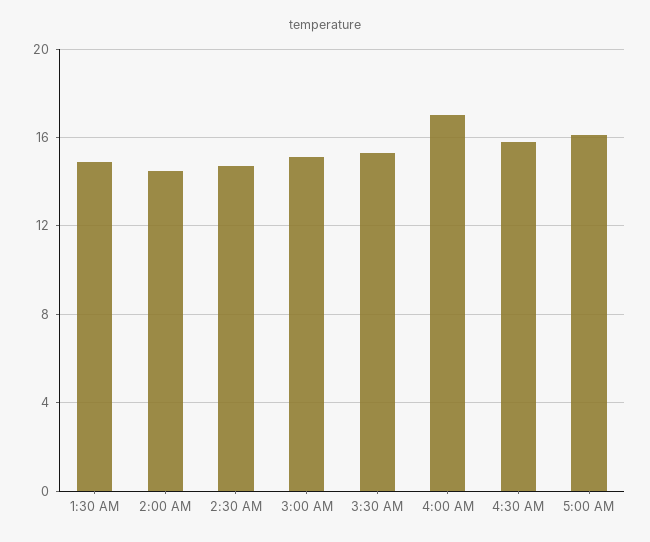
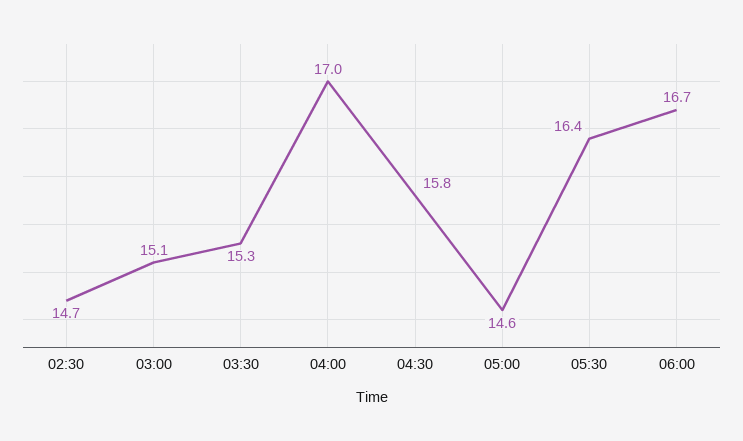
1:30 AM: 15 -> none
2:00 AM: 14.5 -> none
5:00 AM: 16 -> 14.6
05:30: none -> 16.4
06:00: none -> 16.7

